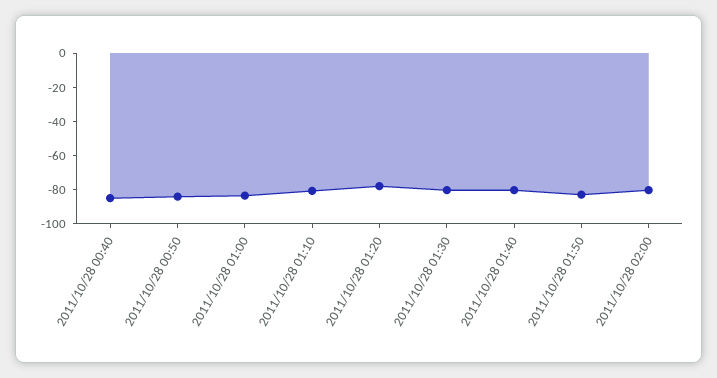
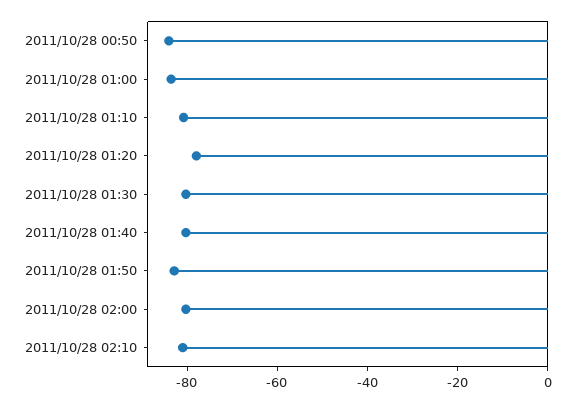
2011/10/28 00:40: -85 -> none
2011/10/28 02:10: none -> -80

